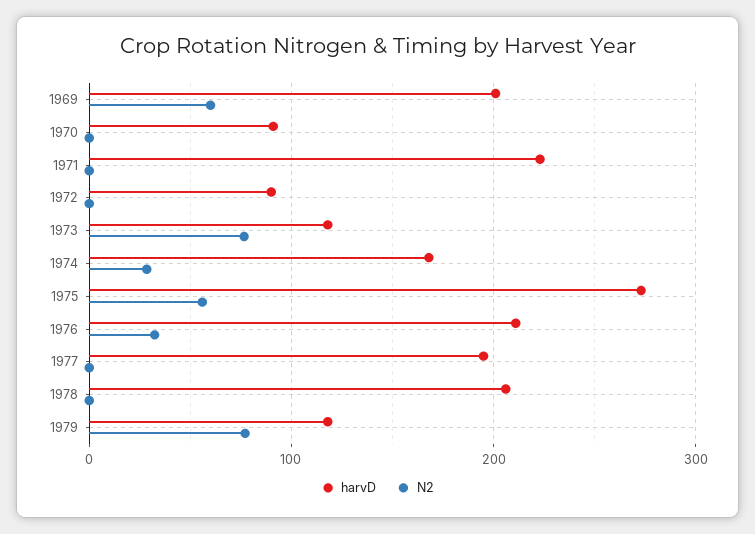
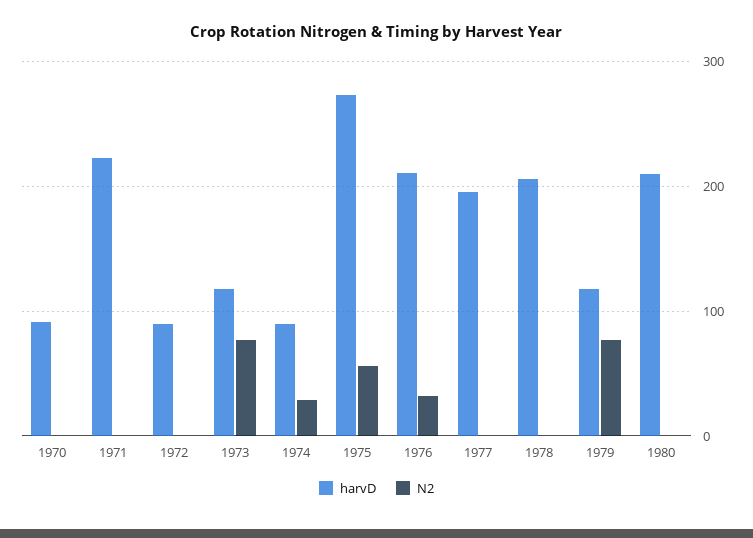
harvD, 1969: 200 -> none
N2, 1969: 60 -> none
harvD, 1974: 170 -> 90
harvD, 1980: none -> 210
N2, 1980: none -> 0

